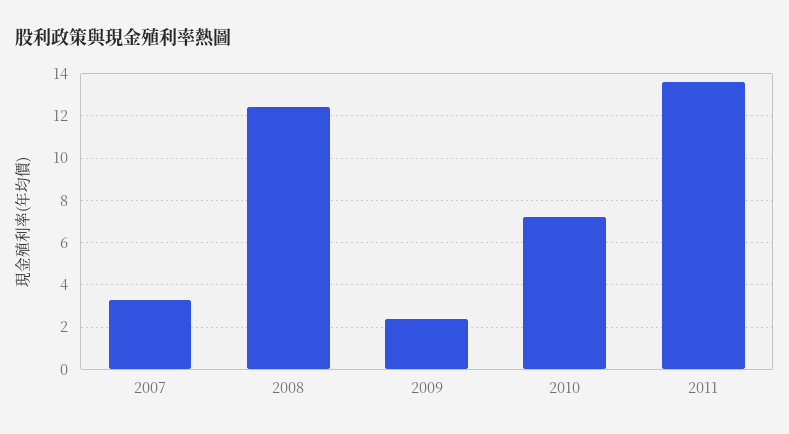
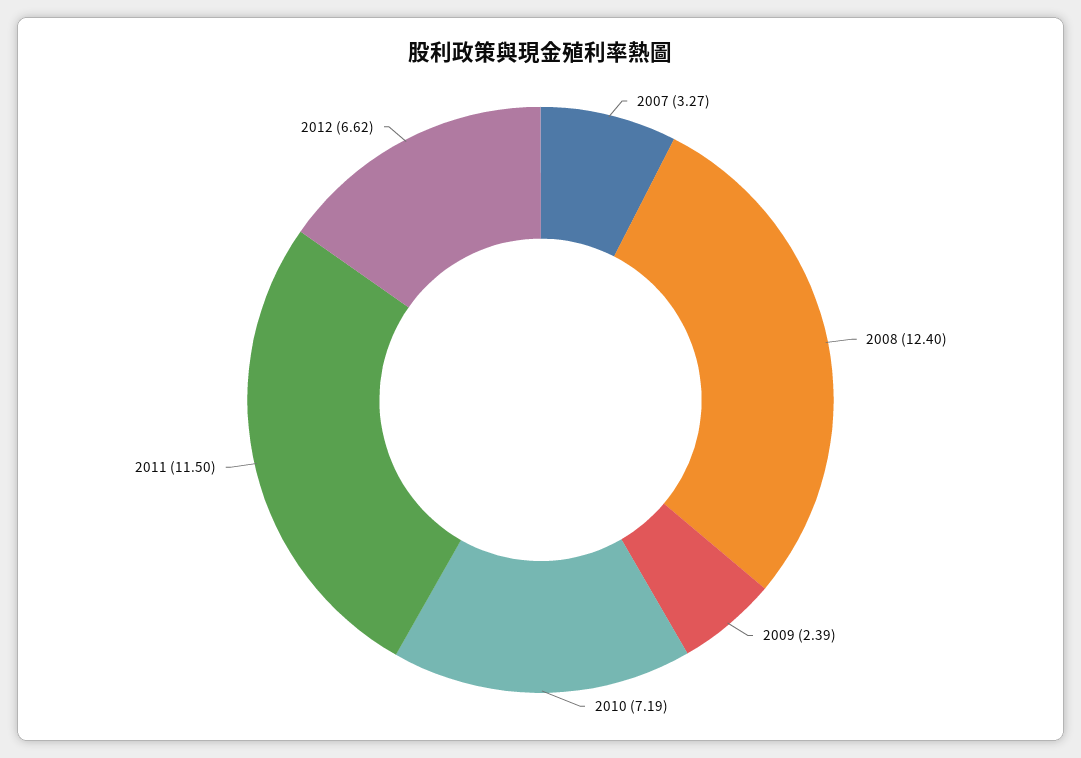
2011: 13.5 -> 11.5
2012: none -> 6.62

